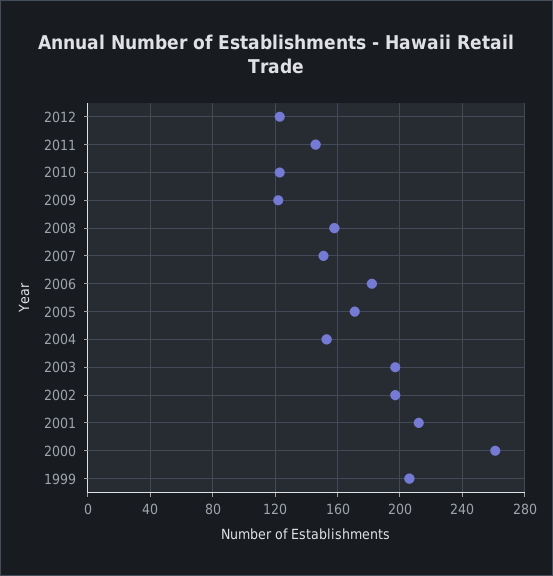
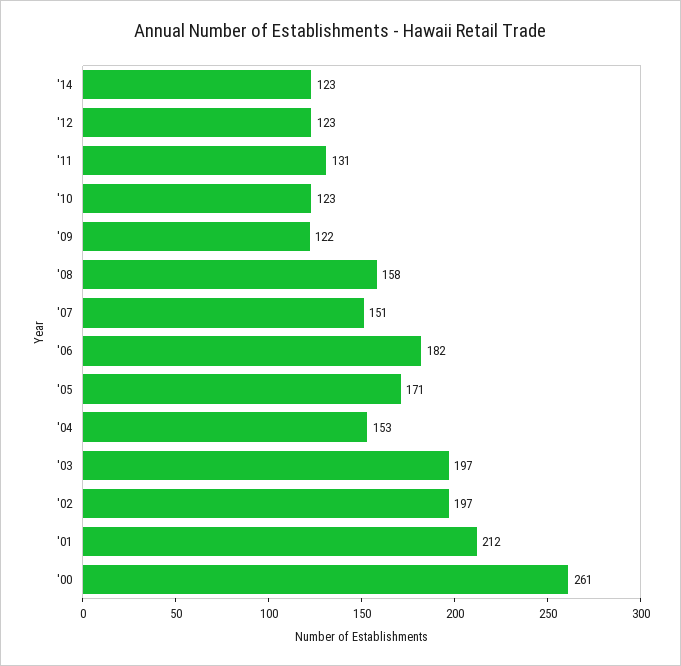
2011: 145 -> 131
1999: 205 -> none
'14: none -> 123

